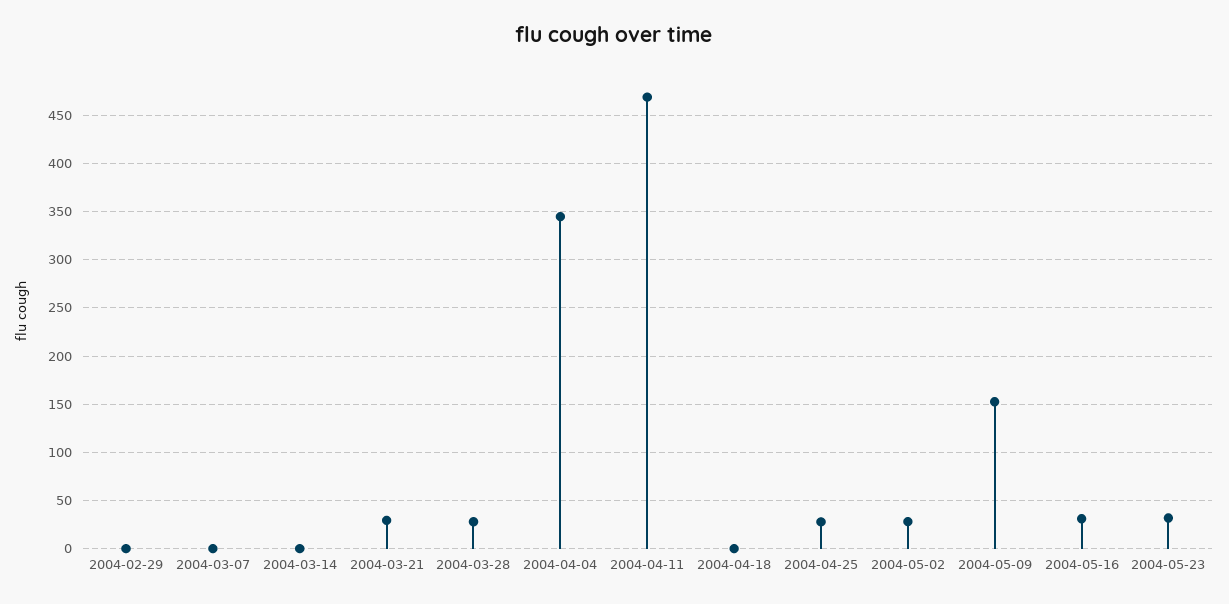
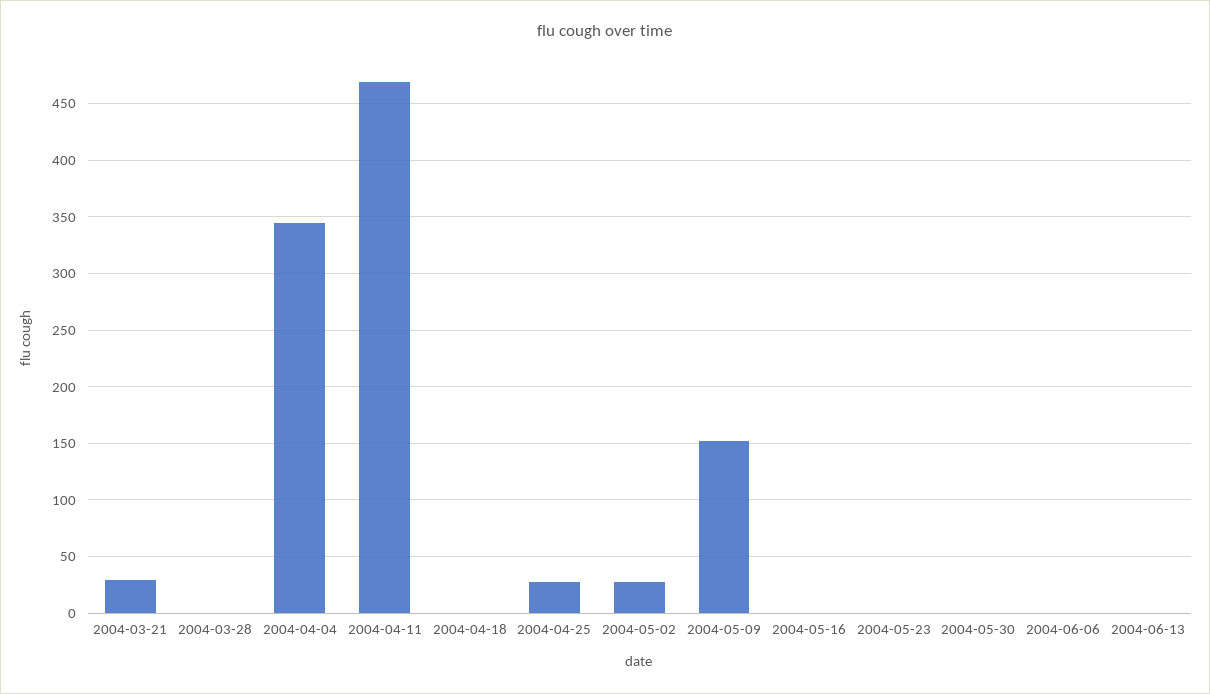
2004-02-29: 0 -> none
2004-03-07: 0 -> none
2004-03-14: 0 -> none
2004-03-28: 30 -> 0
2004-05-16: 30 -> 0
2004-05-23: 30 -> 0
2004-05-30: none -> 0
2004-06-06: none -> 0
2004-06-13: none -> 0

